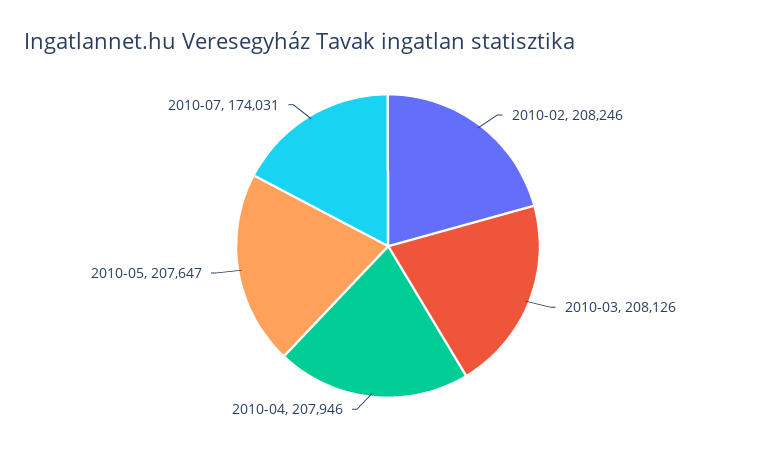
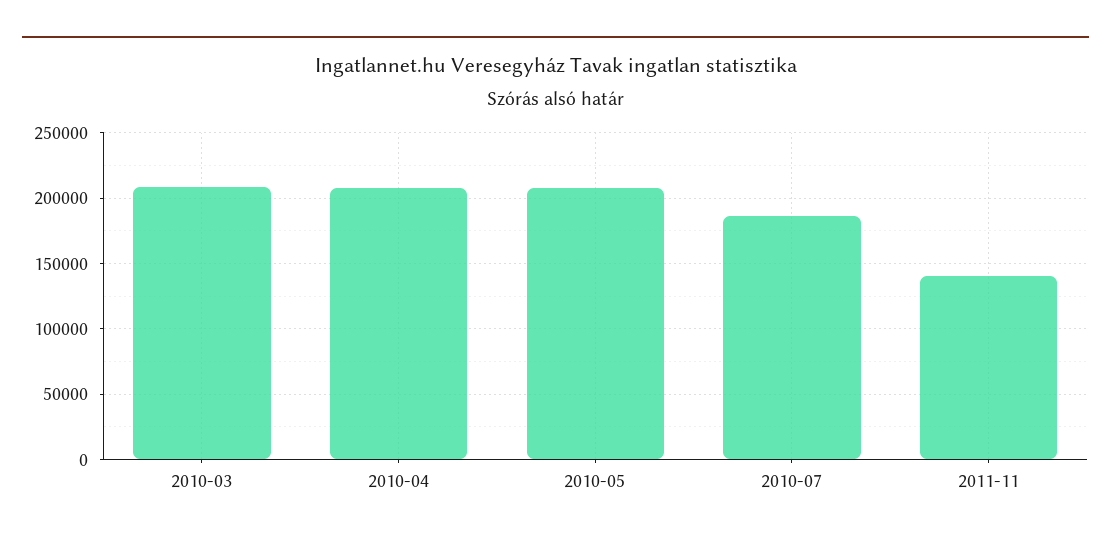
2010-02: 208246 -> none
2010-07: 174031 -> 185000
2011-11: none -> 140000

